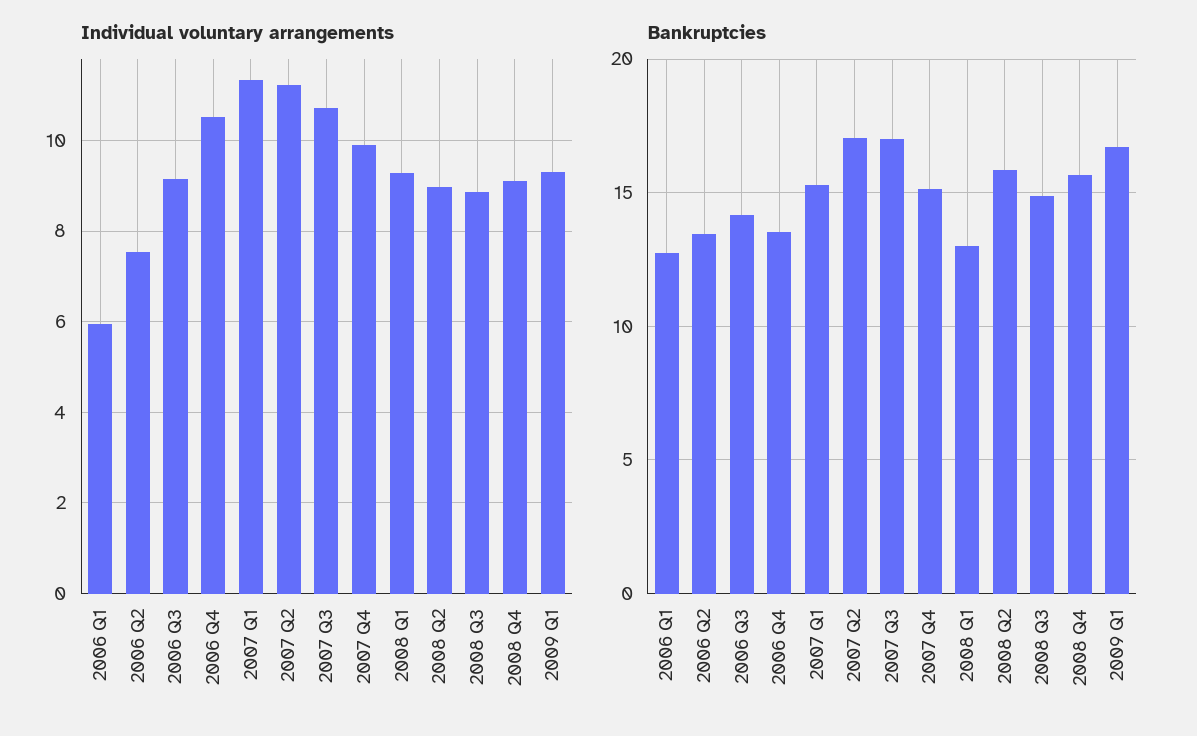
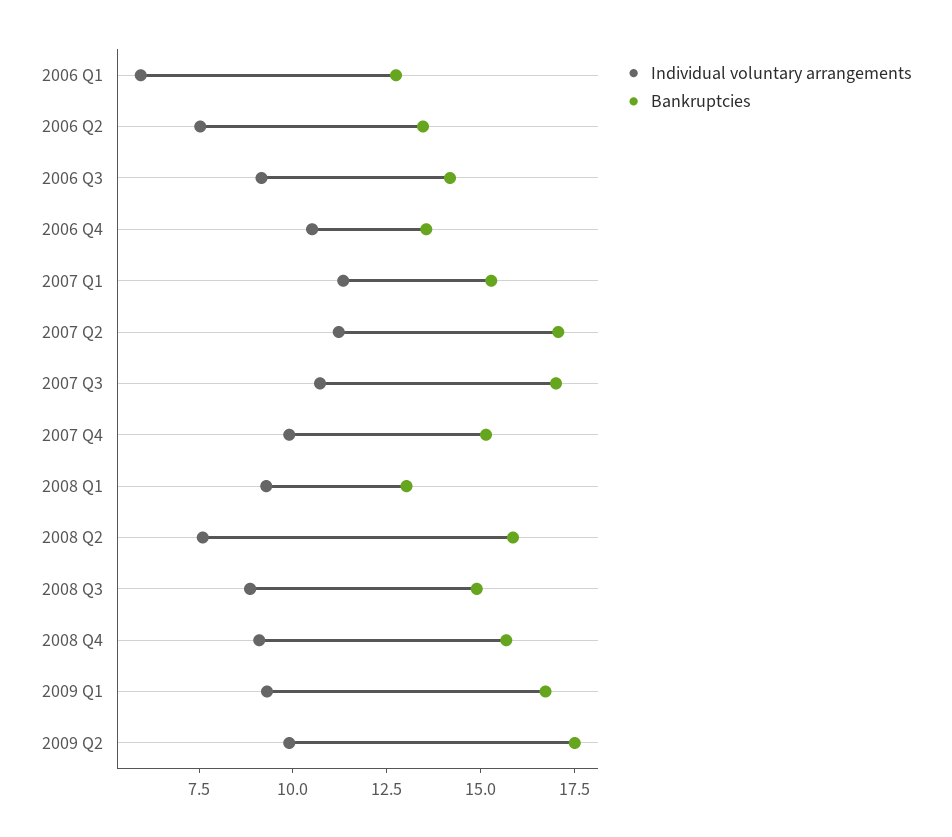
Individual voluntary arrangements, 2008 Q2: 9 -> 7.5
Individual voluntary arrangements, 2009 Q2: none -> 10
Bankruptcies, 2009 Q2: none -> 17.5

